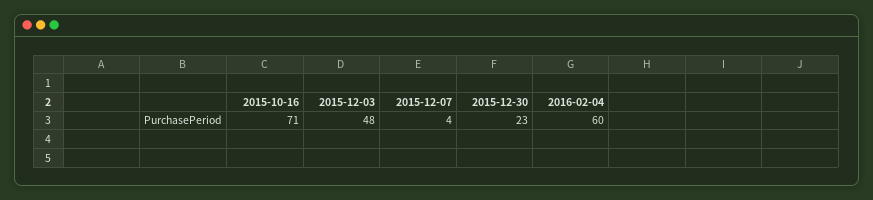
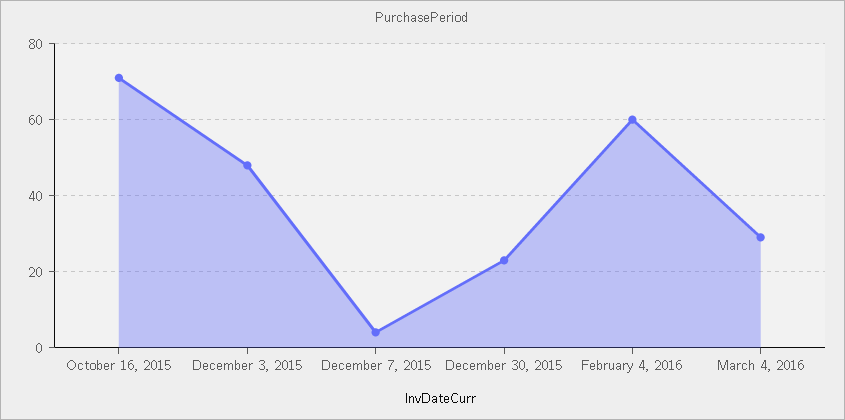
March 4, 2016: none -> 30

